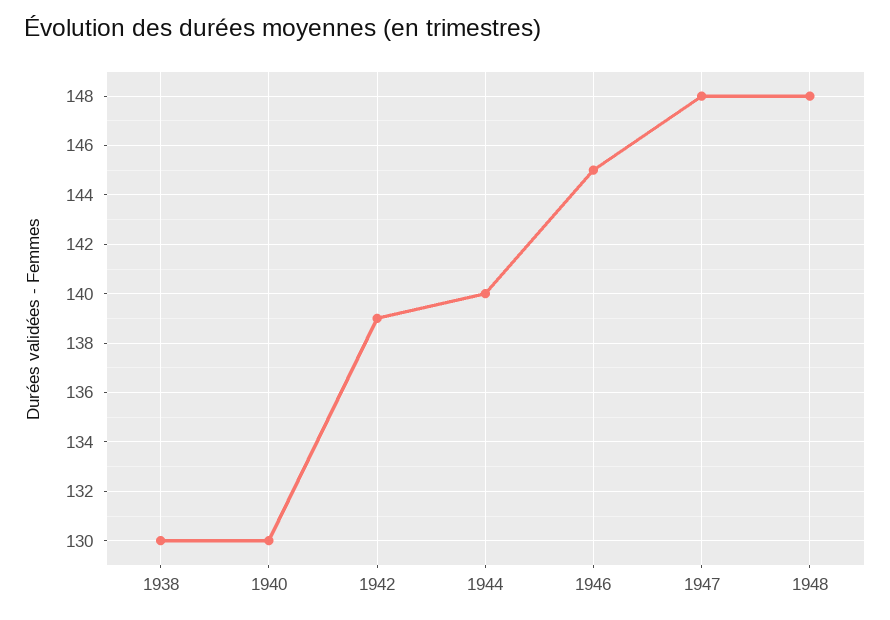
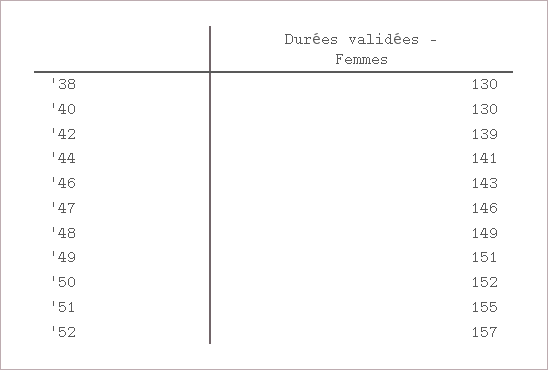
1944: 140 -> 141
1946: 145 -> 143
1947: 148 -> 146
1948: 148 -> 149
'49: none -> 151
'50: none -> 152
'51: none -> 155
'52: none -> 157

